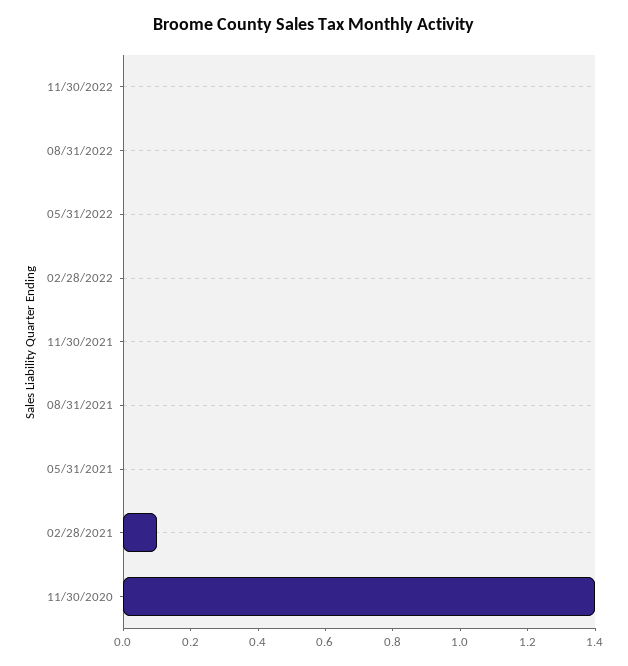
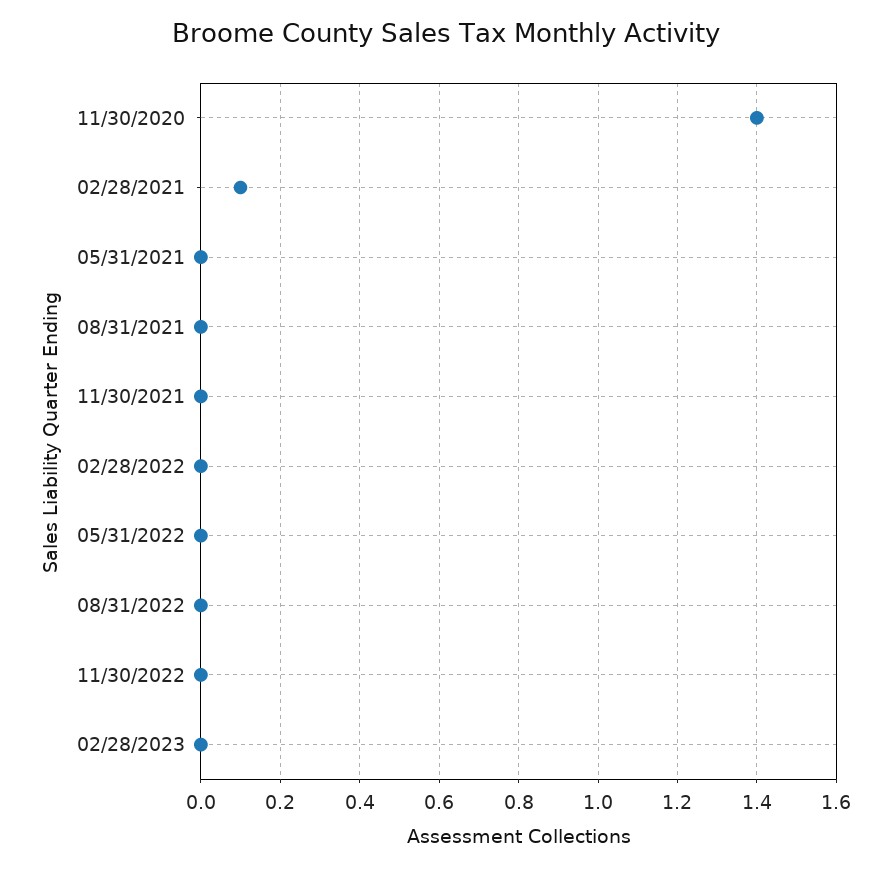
02/28/2023: none -> 0

